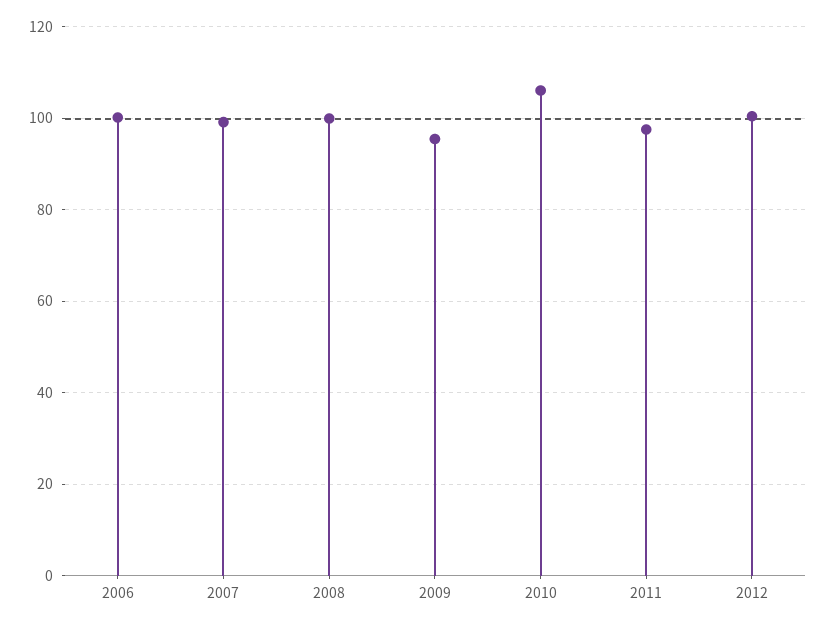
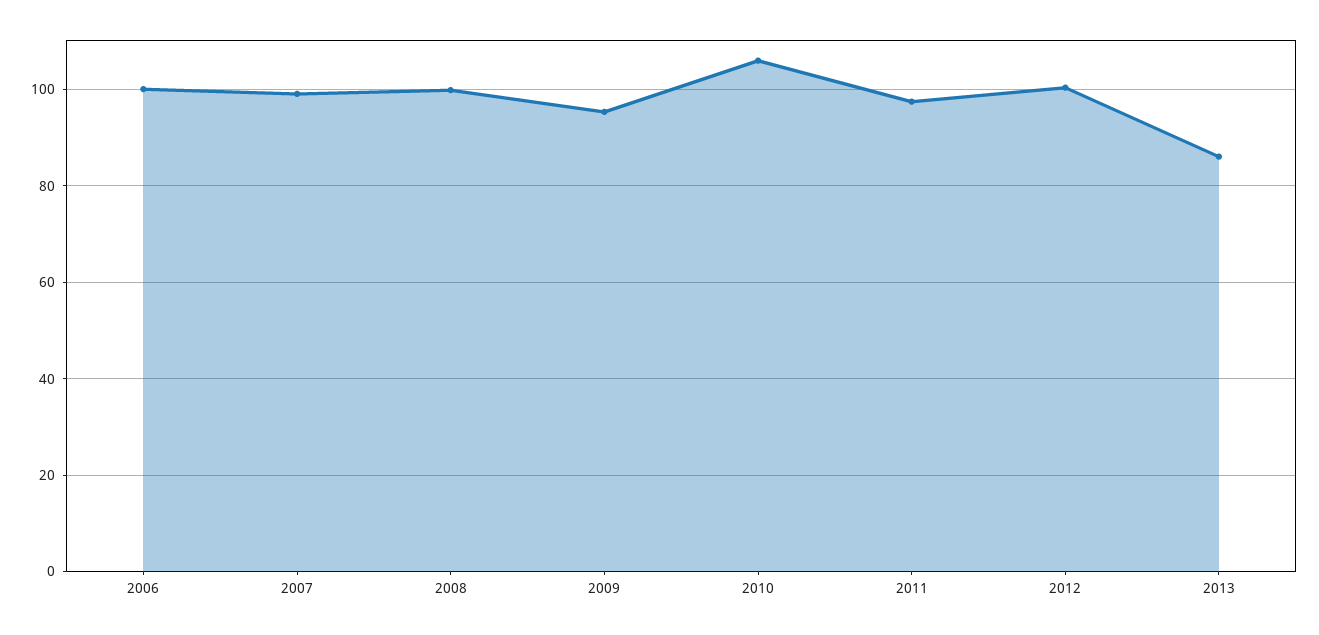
2013: none -> 86

